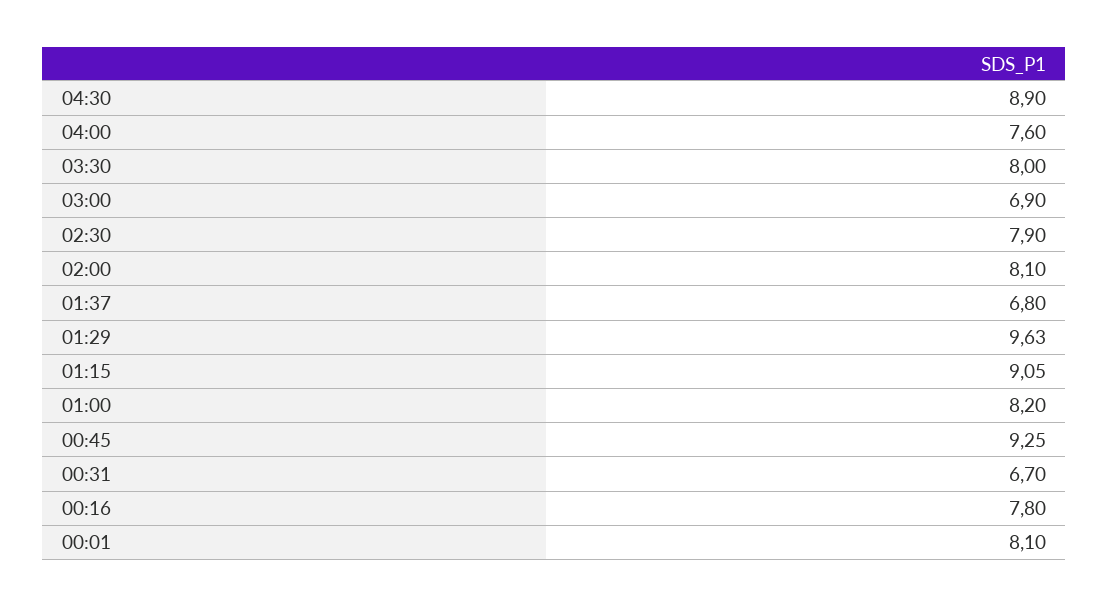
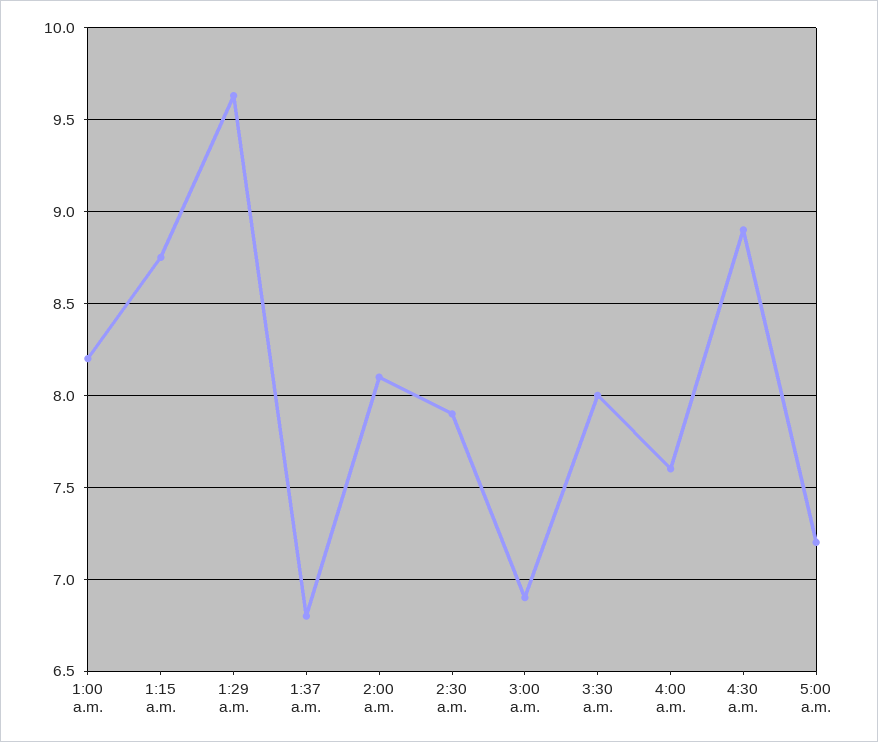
01:15: 9.05 -> 8.75
00:45: 9.25 -> none
00:31: 6.7 -> none
00:16: 7.8 -> none
00:01: 8.1 -> none
5:00 a.m.: none -> 7.2

